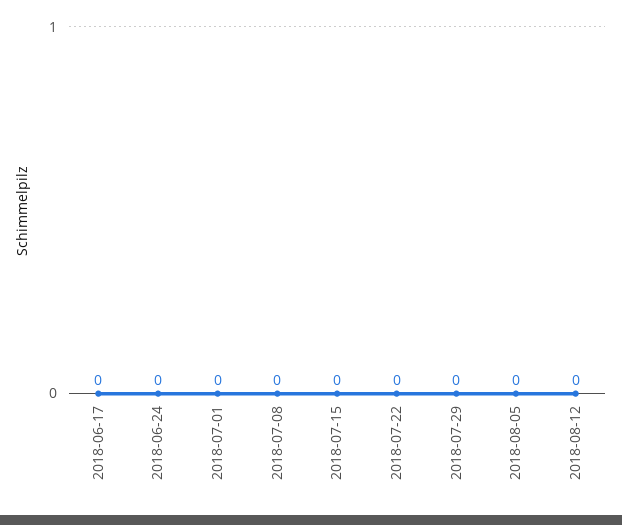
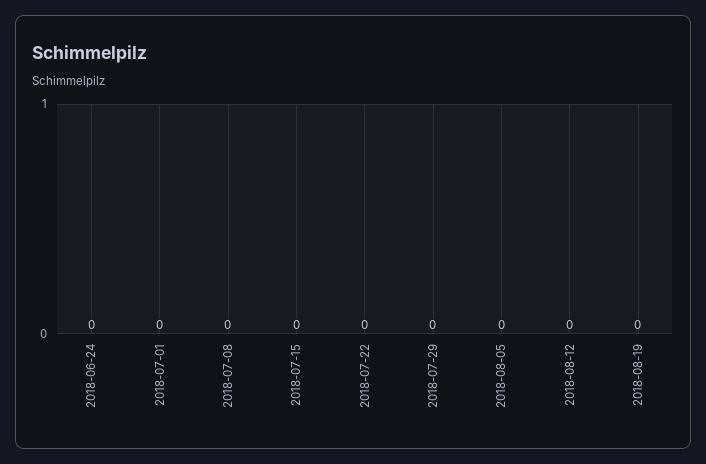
2018-06-17: 0 -> none
2018-08-19: none -> 0

